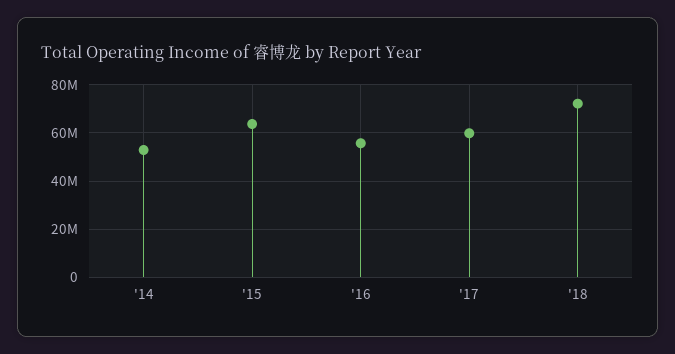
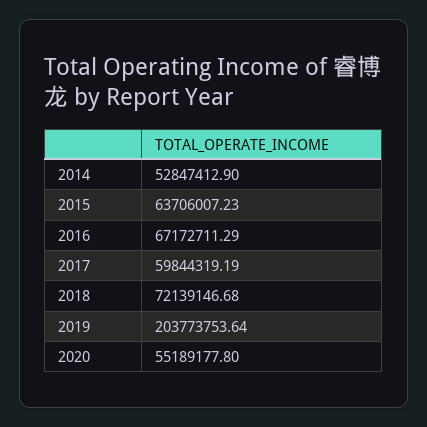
'16: 55000000 -> 67172711.29
2019: none -> 203773753.64
2020: none -> 55189177.8

